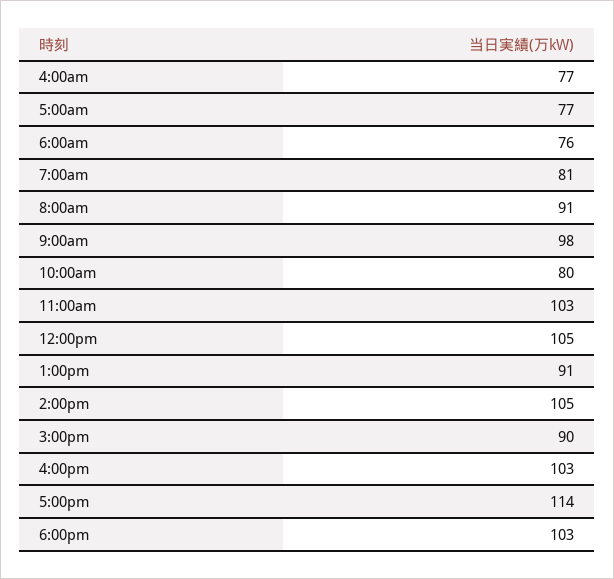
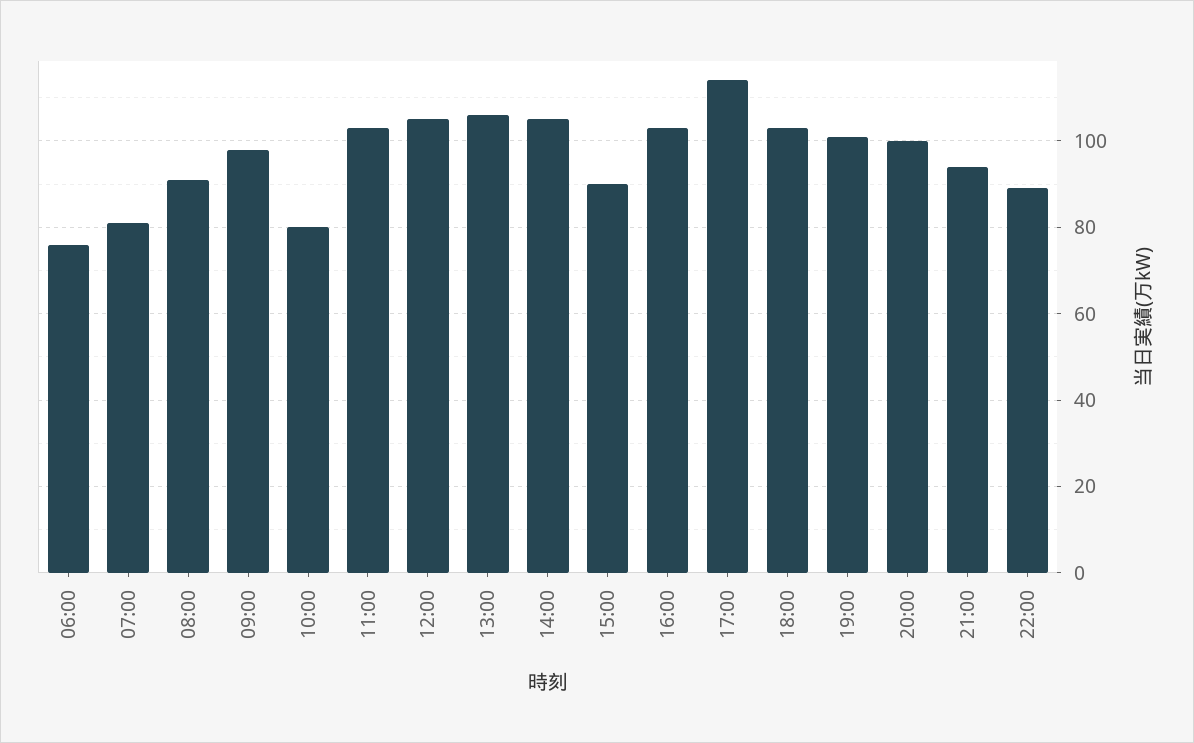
4:00am: 77 -> none
5:00am: 77 -> none
1:00pm: 91 -> 105
19:00: none -> 100
20:00: none -> 100
21:00: none -> 95
22:00: none -> 90

